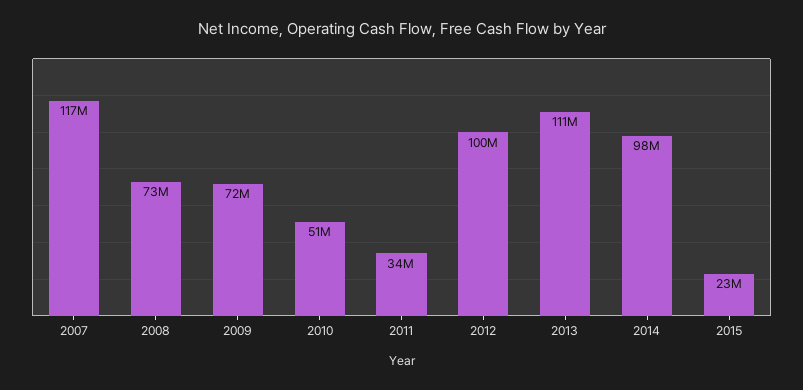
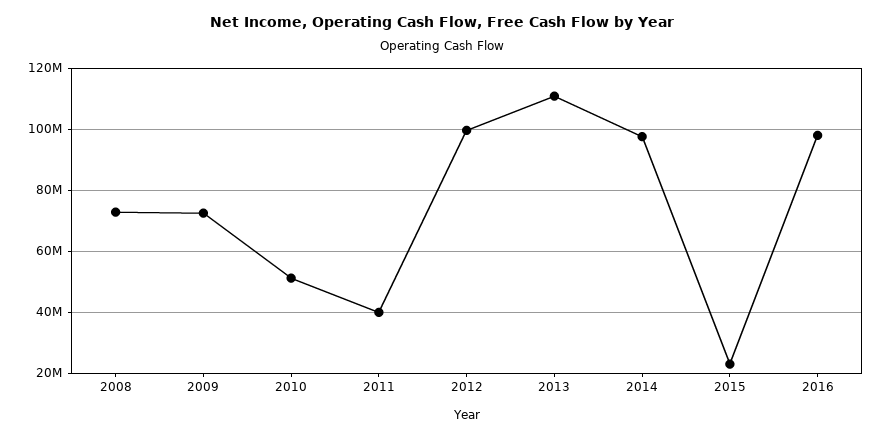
2007: 117000000 -> none
2011: 34000000 -> 40000000
2016: none -> 98000000

